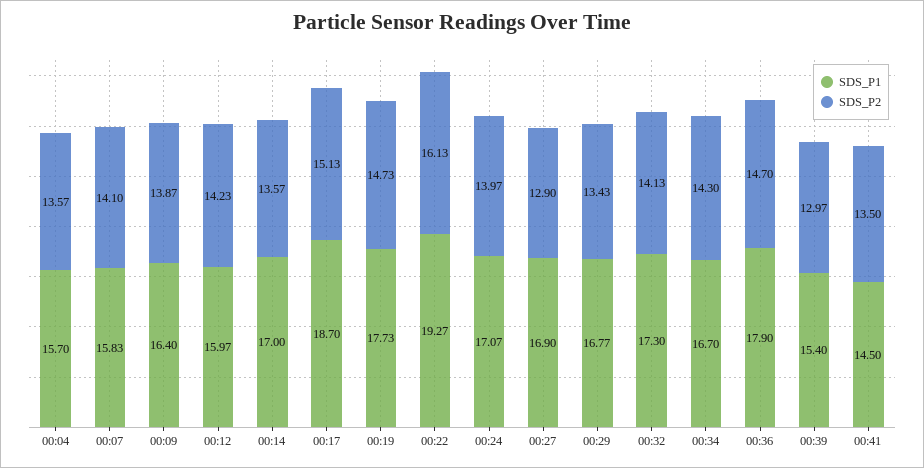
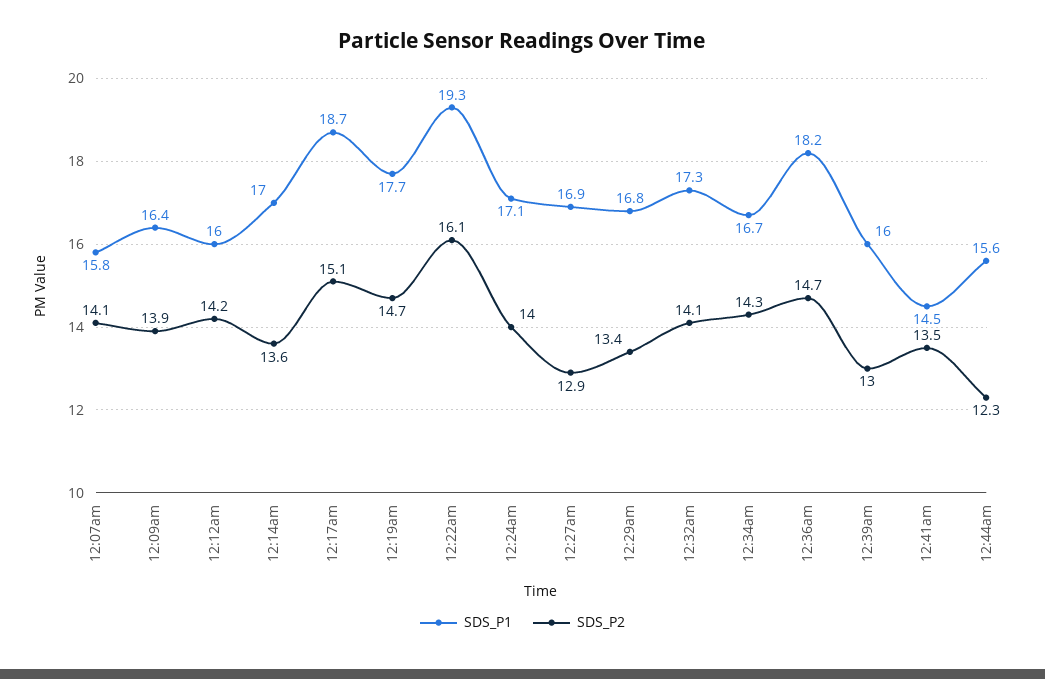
SDS_P1, 00:04: 15.7 -> none
SDS_P2, 00:04: 13.57 -> none
SDS_P1, 00:36: 17.9 -> 18.2
SDS_P1, 00:39: 15.4 -> 16
SDS_P1, 12:44am: none -> 15.6
SDS_P2, 12:44am: none -> 12.3

